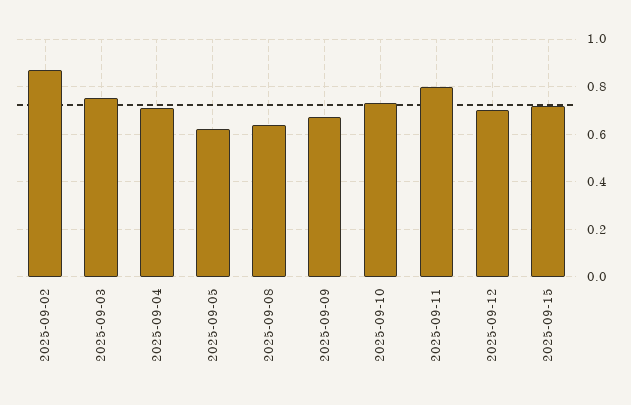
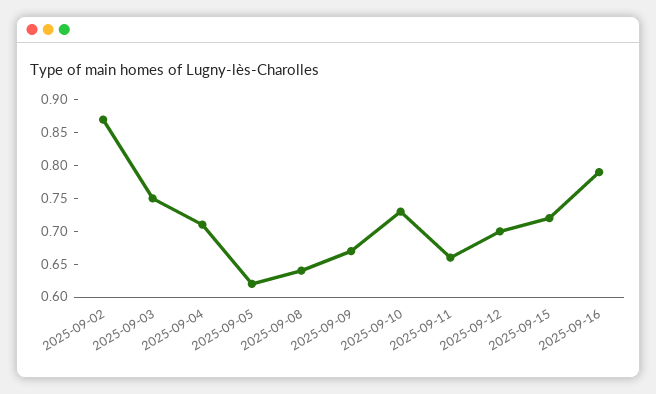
2025-09-11: 0.8 -> 0.65
2025-09-16: none -> 0.8

